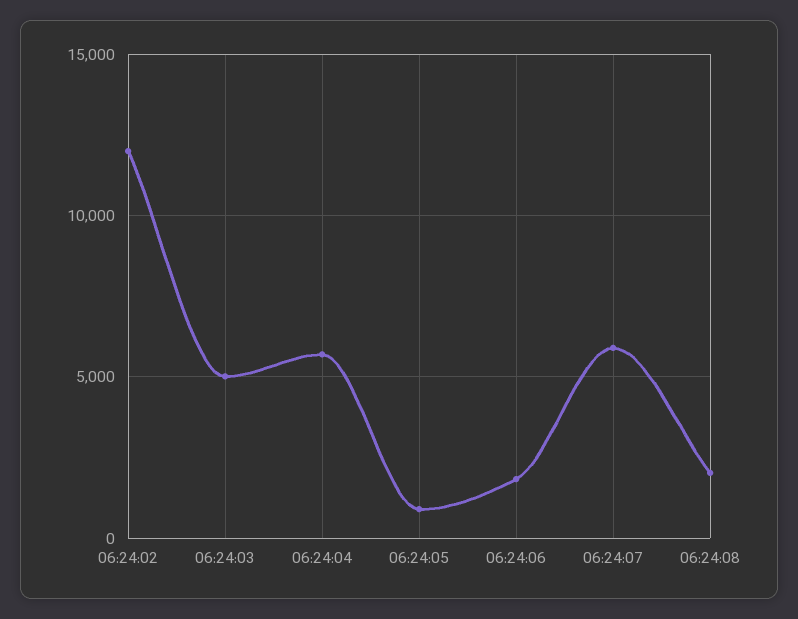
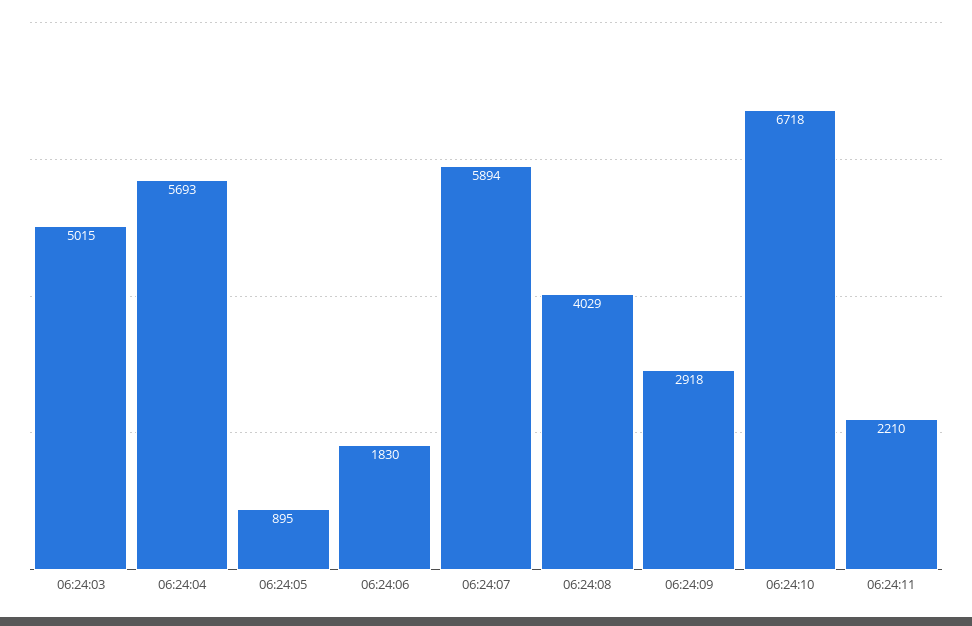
06:24:02: 12000 -> none
06:24:08: 2000 -> 4029
06:24:09: none -> 2918
06:24:10: none -> 6718
06:24:11: none -> 2210

